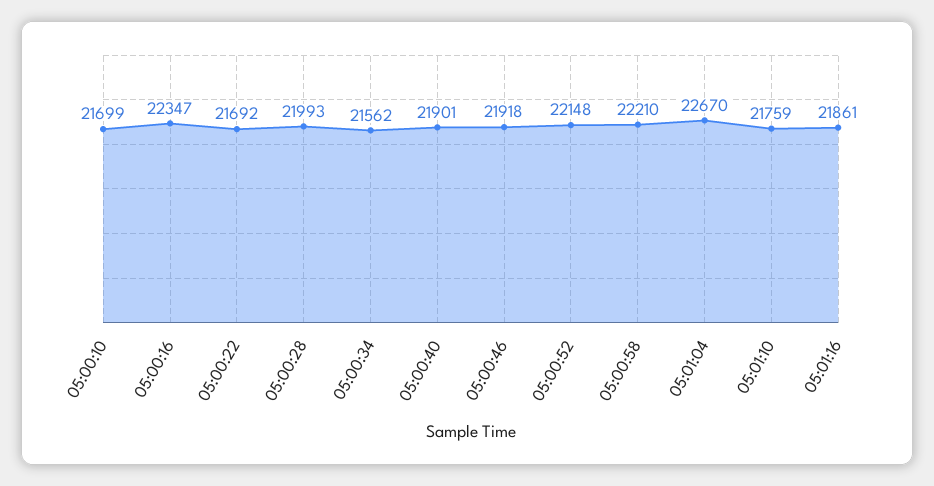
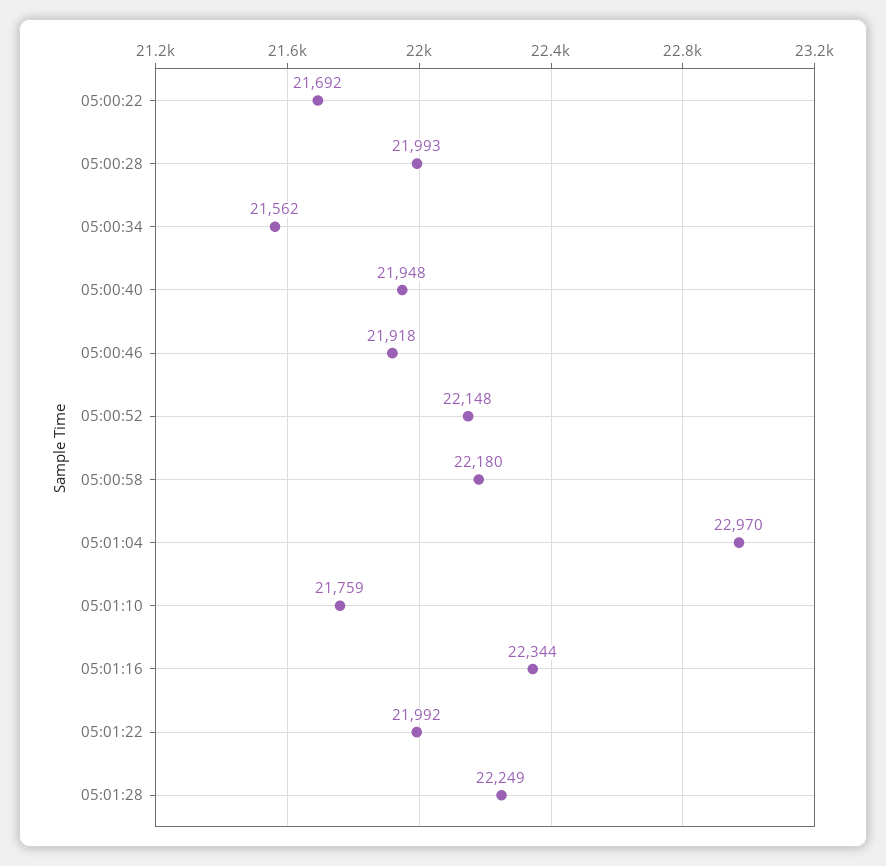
05:00:10: 21699 -> none
05:00:16: 22347 -> none
05:00:40: 21901 -> 21948
05:00:58: 22210 -> 22180
05:01:04: 22670 -> 22970
05:01:16: 21861 -> 22344
05:01:22: none -> 21992
05:01:28: none -> 22249

